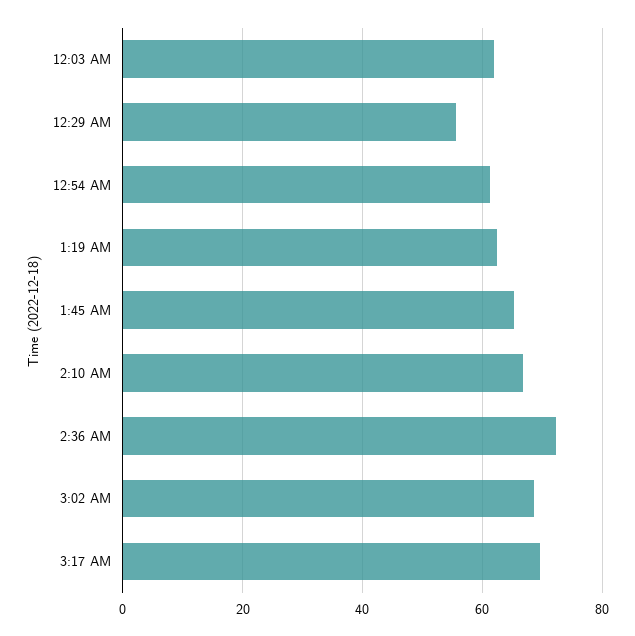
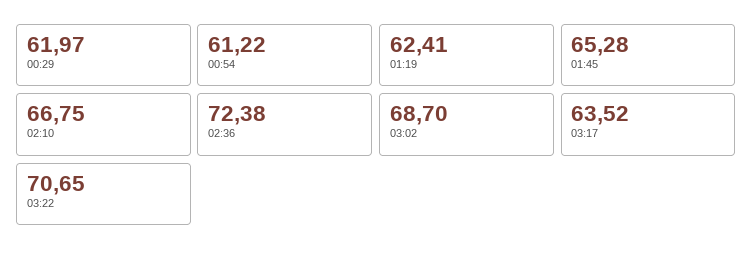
12:03 AM: 62 -> none
12:29 AM: 56 -> 61.97
3:17 AM: 70 -> 63.52
03:22: none -> 70.65

